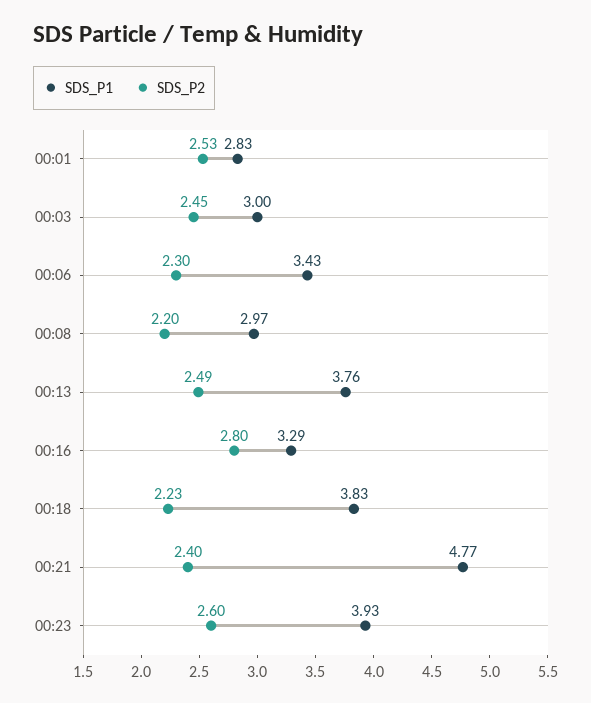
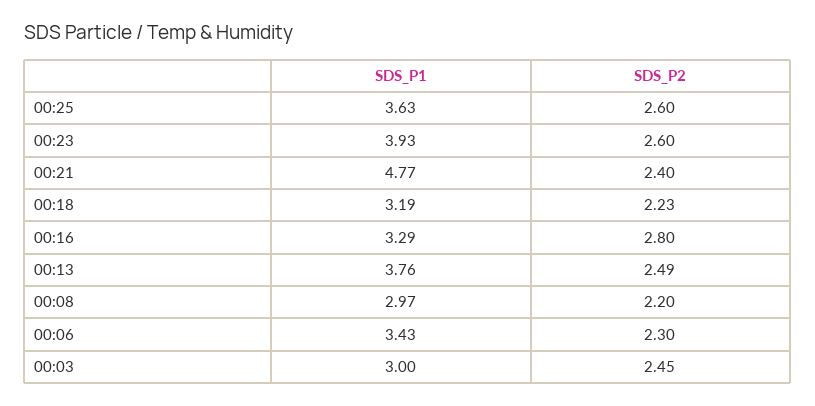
SDS_P1, 00:01: 2.83 -> none
SDS_P2, 00:01: 2.53 -> none
SDS_P1, 00:18: 3.83 -> 3.19
SDS_P1, 00:25: none -> 3.63
SDS_P2, 00:25: none -> 2.6

